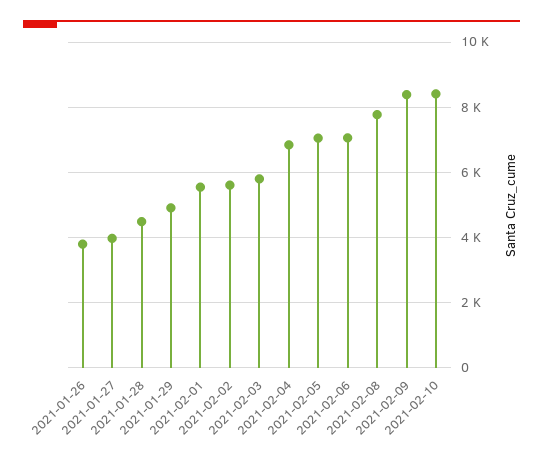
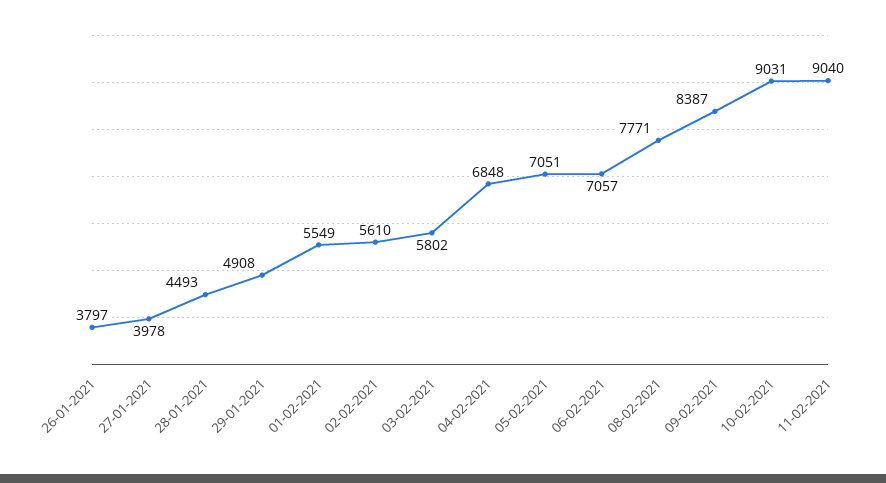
2021-02-10: 8400 -> 9031
11-02-2021: none -> 9040

